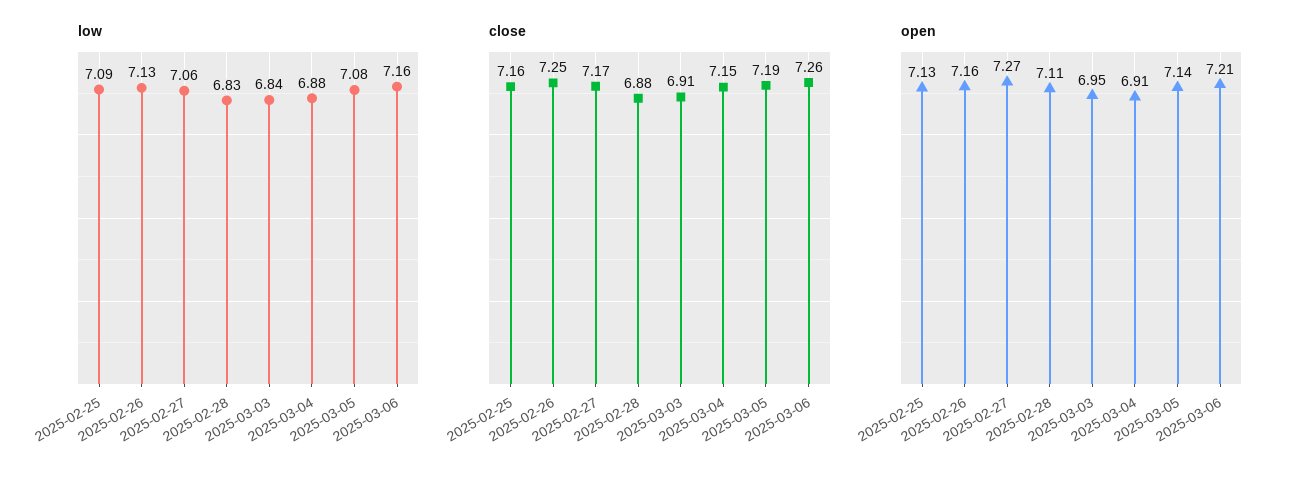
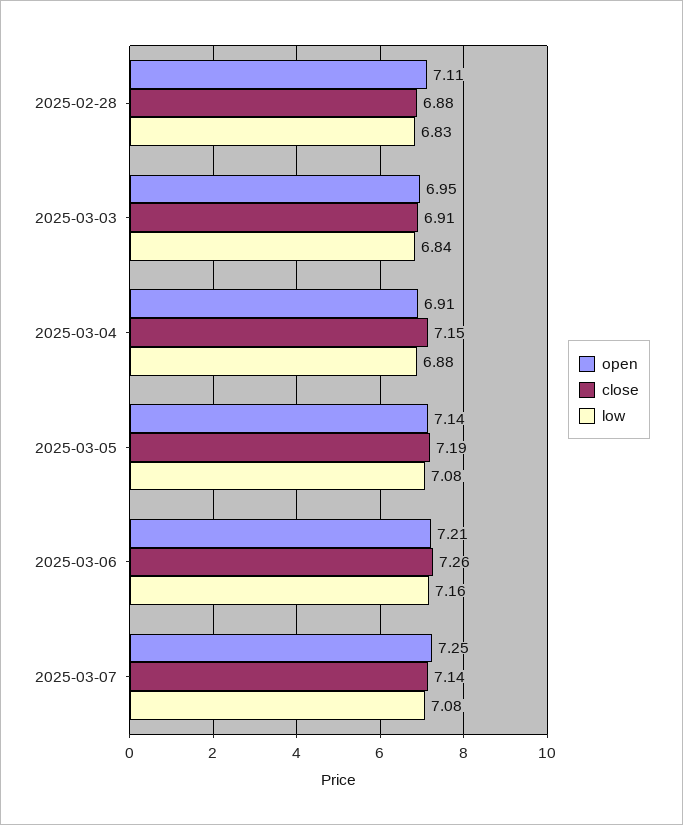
low, 2025-02-25: 7.09 -> none
low, 2025-02-26: 7.13 -> none
low, 2025-02-27: 7.06 -> none
close, 2025-02-25: 7.16 -> none
close, 2025-02-26: 7.25 -> none
close, 2025-02-27: 7.17 -> none
open, 2025-02-25: 7.13 -> none
open, 2025-02-26: 7.16 -> none
open, 2025-02-27: 7.27 -> none
open, 2025-03-07: none -> 7.25
close, 2025-03-07: none -> 7.14
low, 2025-03-07: none -> 7.08

